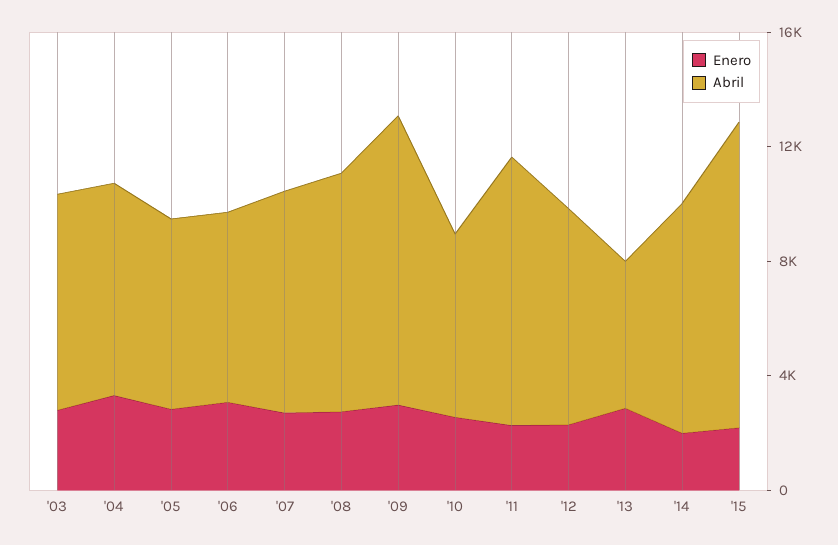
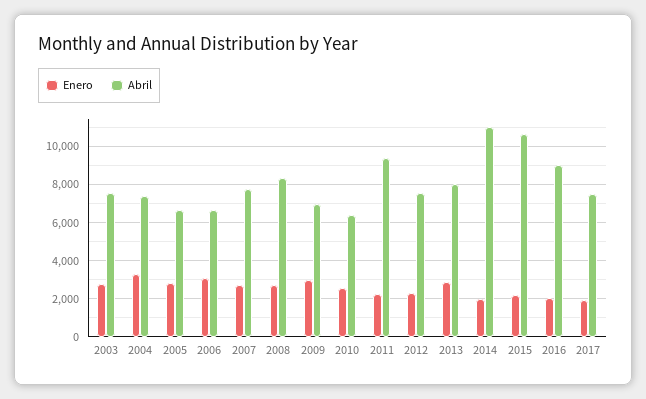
Abril, '09: 10000 -> 7000
Abril, '13: 5000 -> 8000
Abril, '14: 8000 -> 11000
Enero, 2016: none -> 2000
Abril, 2016: none -> 9000
Enero, 2017: none -> 2000
Abril, 2017: none -> 7500

